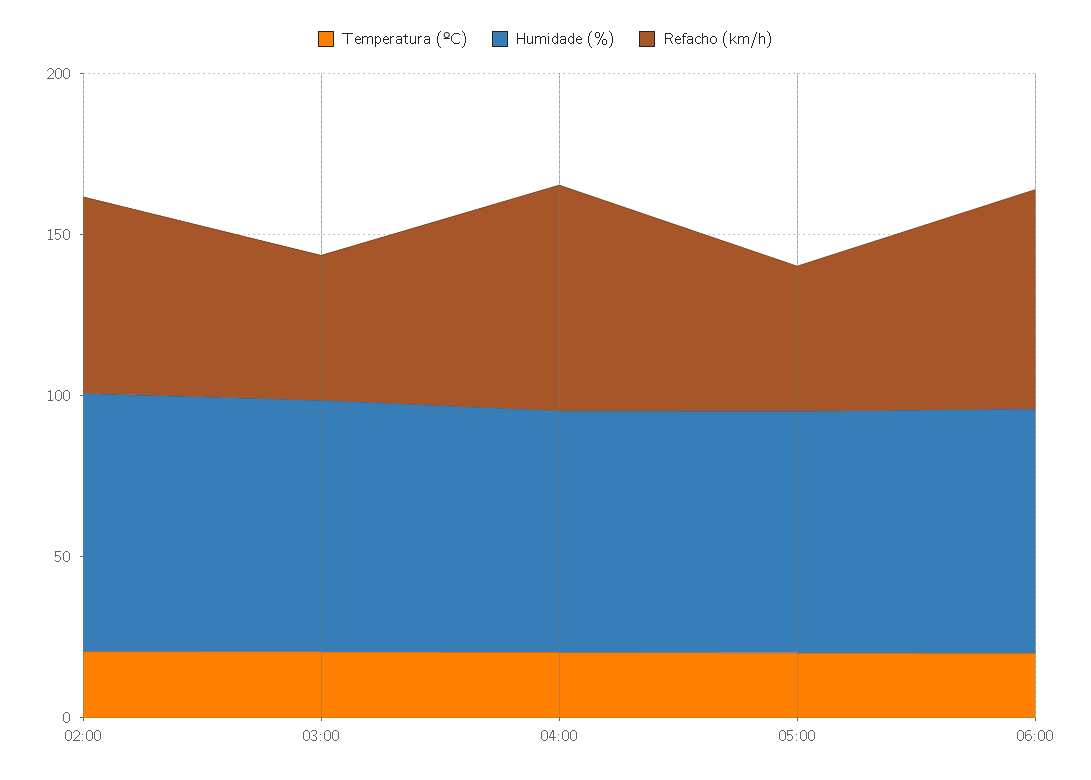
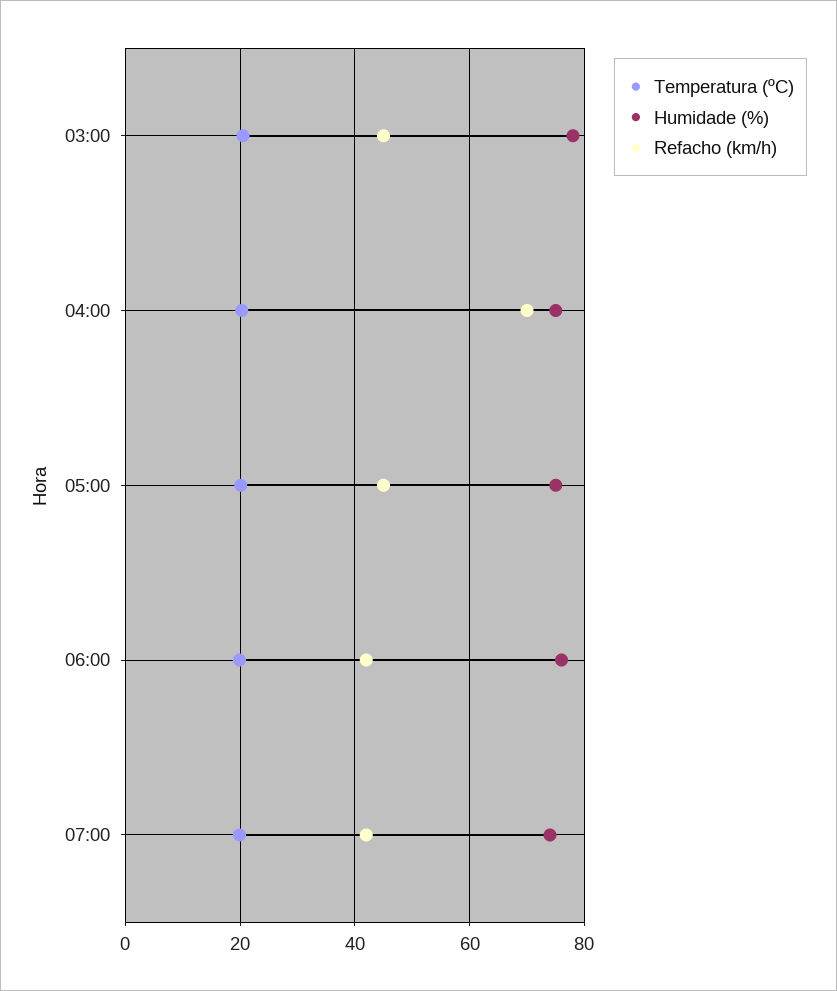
Temperatura (ºC), 02:00: 20 -> none
Humidade (%), 02:00: 80 -> none
Refacho (km/h), 02:00: 60 -> none
Refacho (km/h), 06:00: 70 -> 42
Temperatura (ºC), 07:00: none -> 20
Humidade (%), 07:00: none -> 74
Refacho (km/h), 07:00: none -> 42

